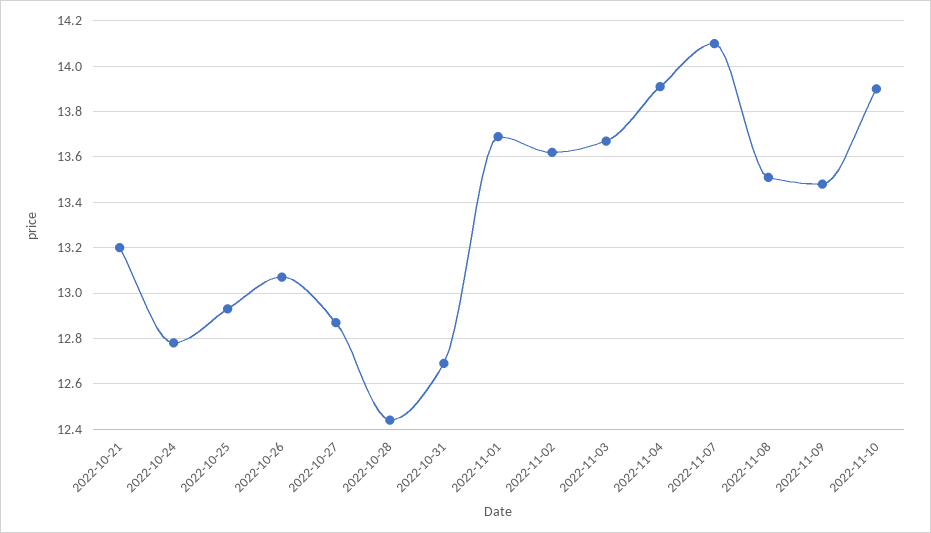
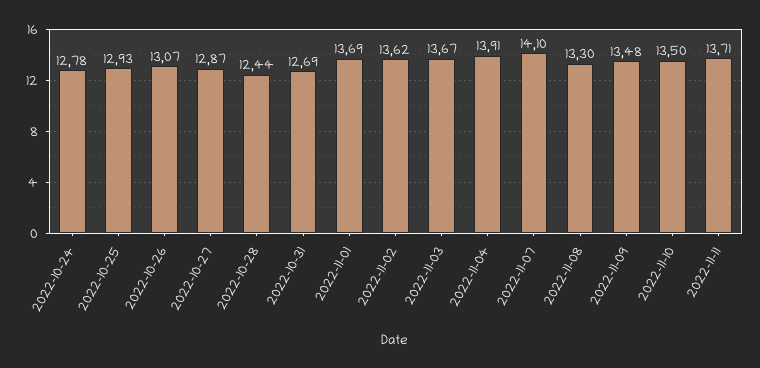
2022-10-21: 13.2 -> none
2022-11-08: 13.5 -> 13.3
2022-11-10: 13.9 -> 13.5
2022-11-11: none -> 13.71

